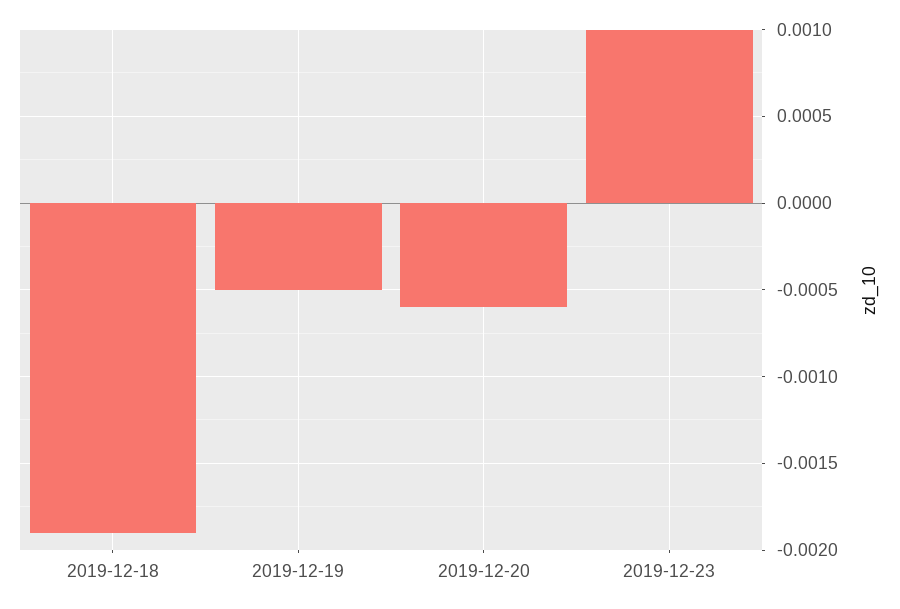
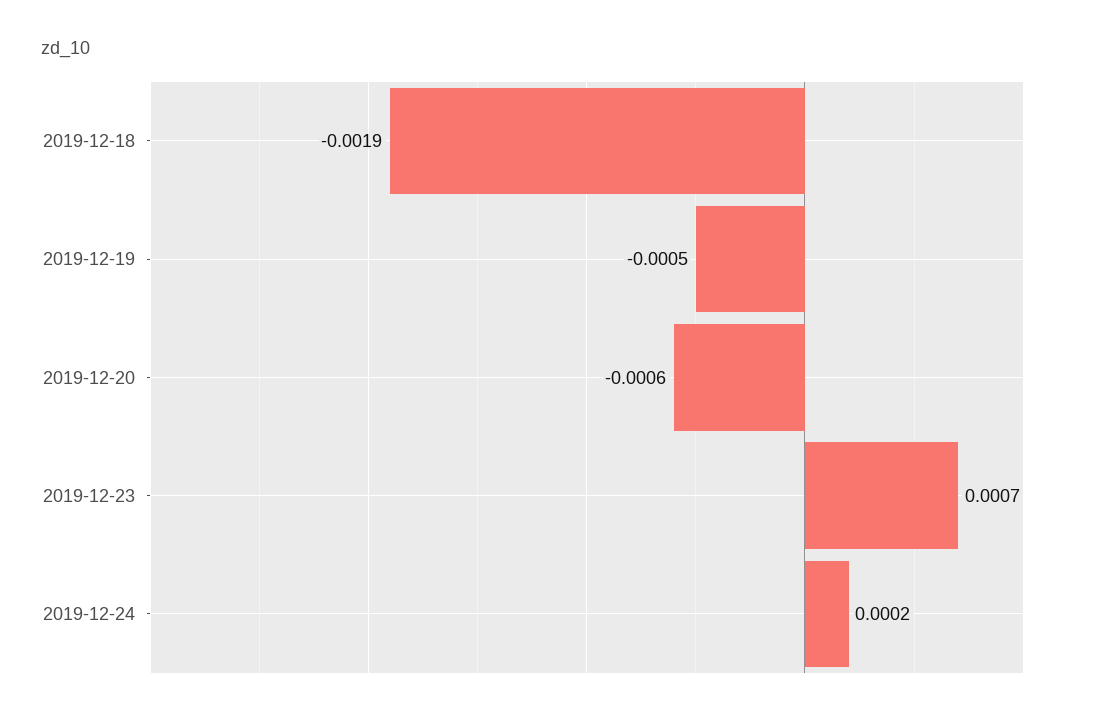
2019-12-23: 0.001 -> 0.0007
2019-12-24: none -> 0.0002

